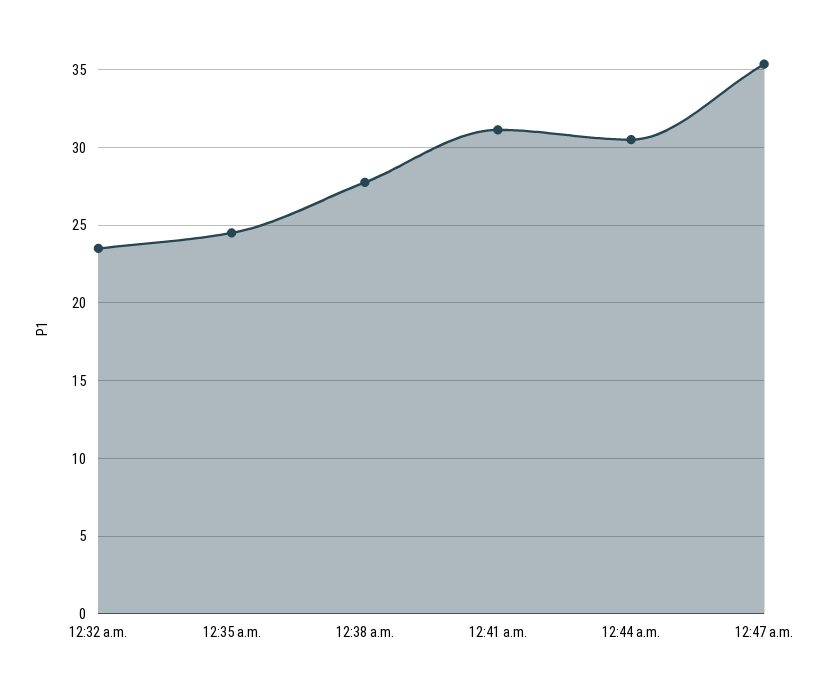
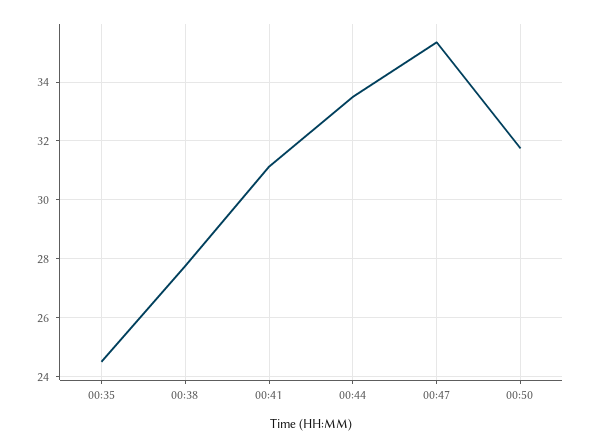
12:32 a.m.: 23.5 -> none
12:44 a.m.: 30.5 -> 33.5
00:50: none -> 31.75

